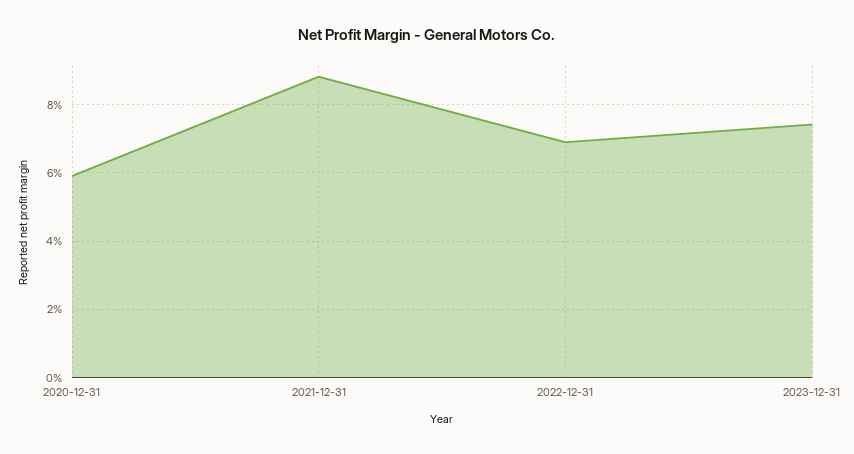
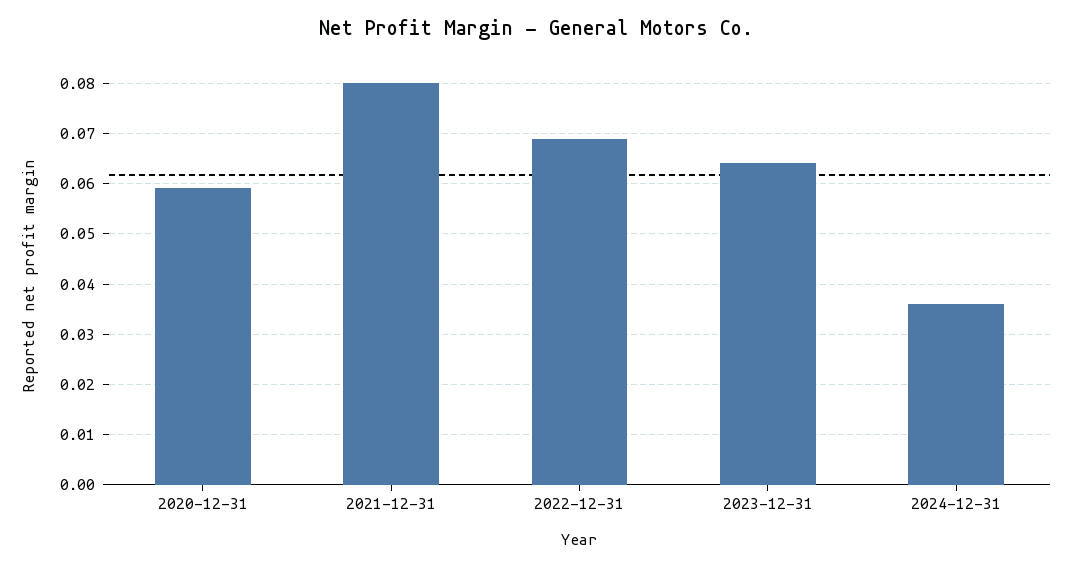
2021-12-31: 0.088 -> 0.08
2023-12-31: 0.074 -> 0.064
2024-12-31: none -> 0.036

